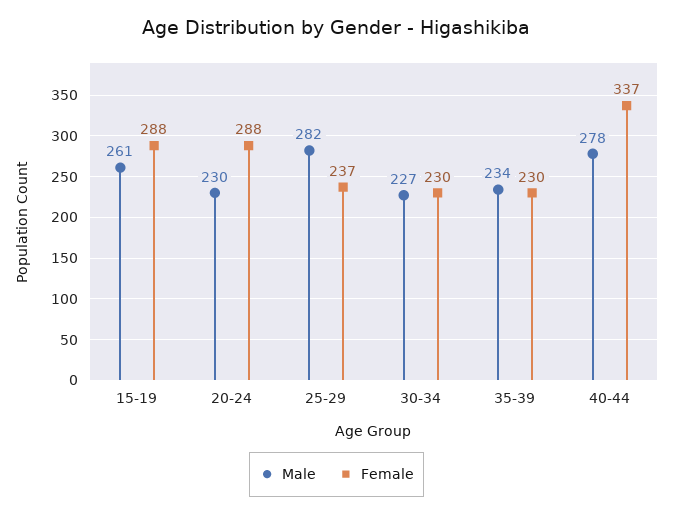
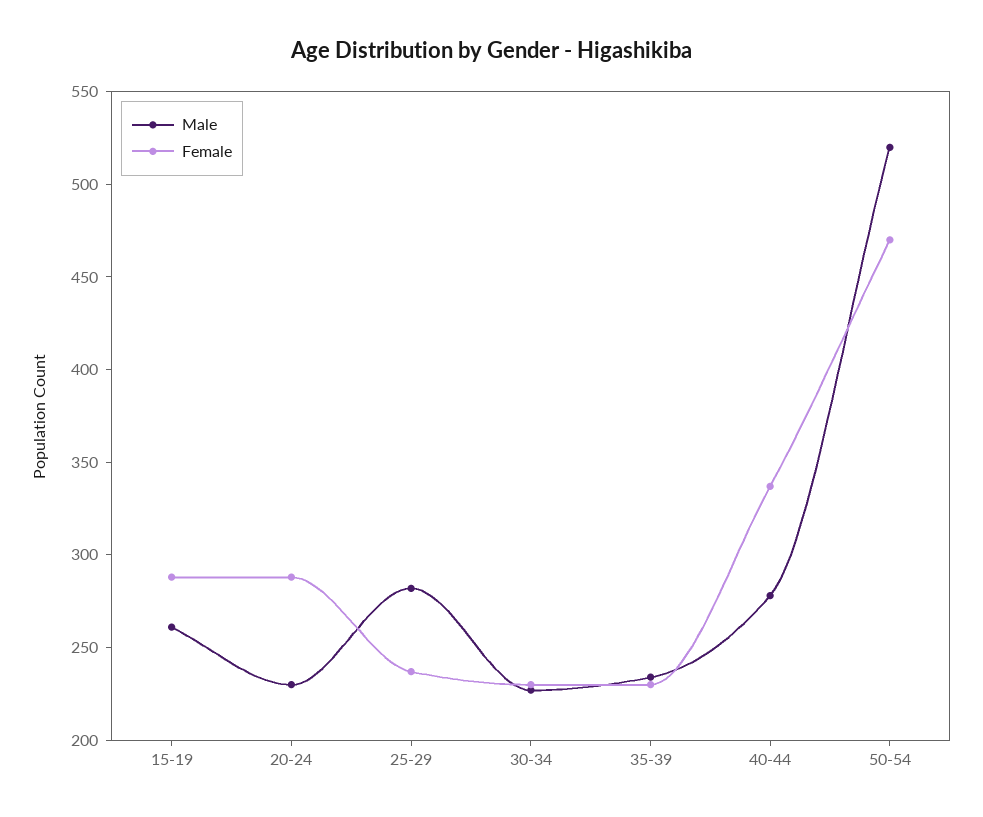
Male, 50-54: none -> 520
Female, 50-54: none -> 470

